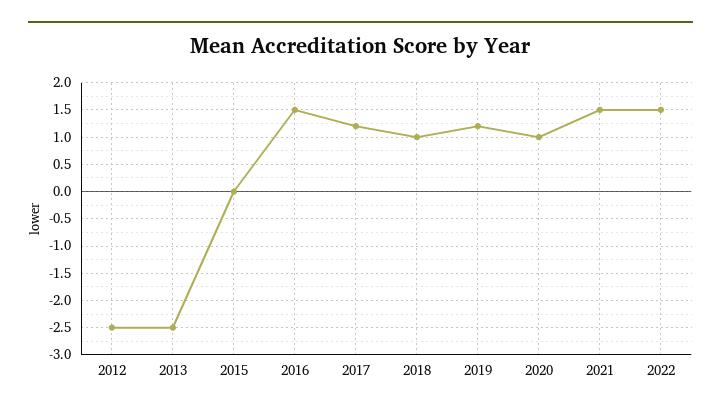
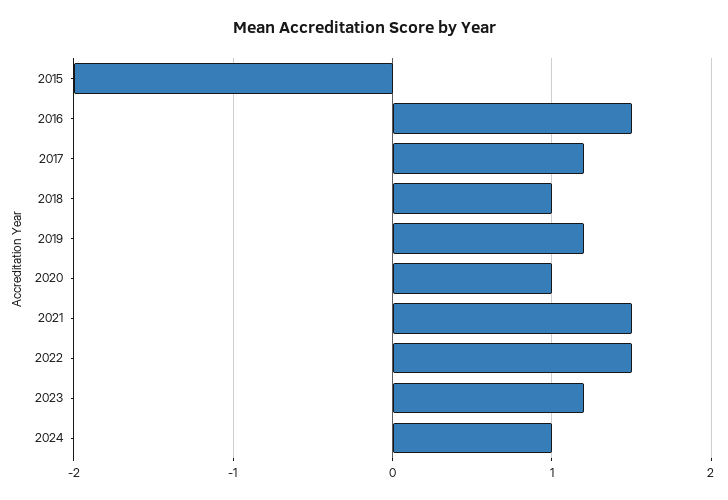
2012: -2.5 -> none
2013: -2.5 -> none
2015: 0 -> -2
2023: none -> 1.2
2024: none -> 1

